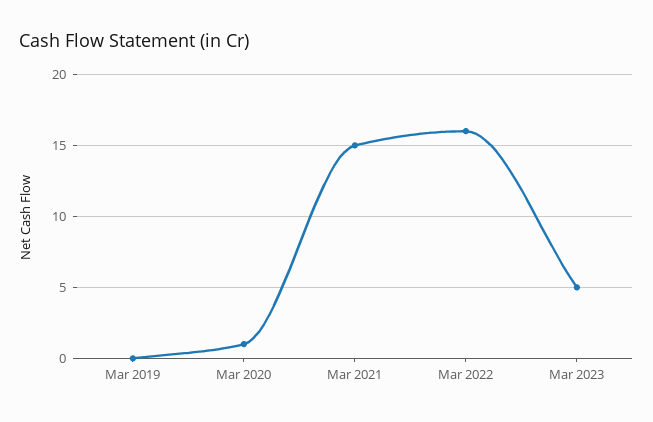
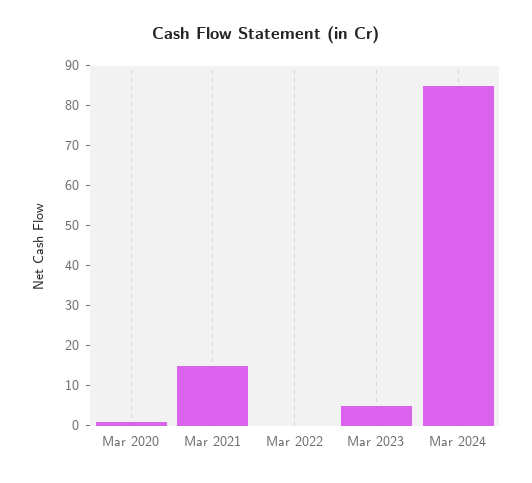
Mar 2019: 0 -> none
Mar 2022: 16 -> 0
Mar 2024: none -> 85

